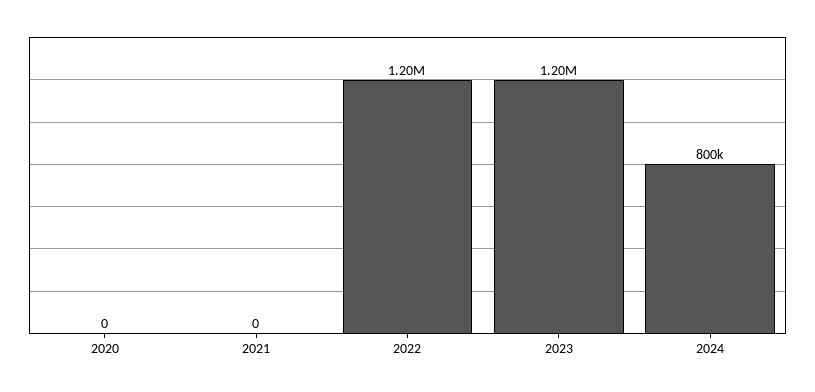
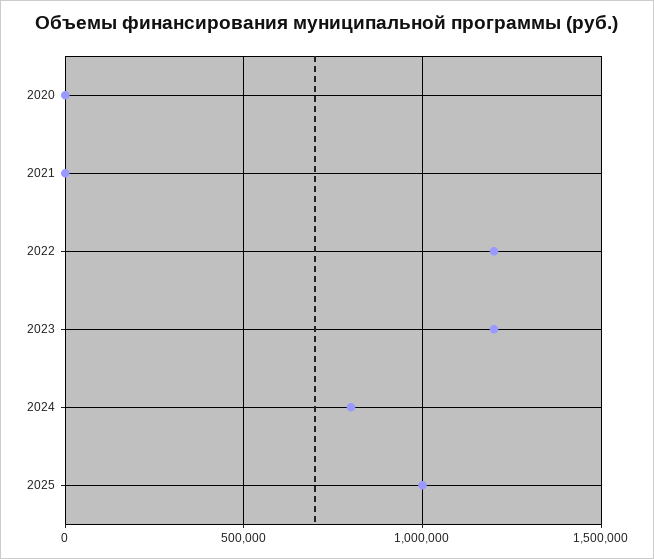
2025: none -> 1000000

